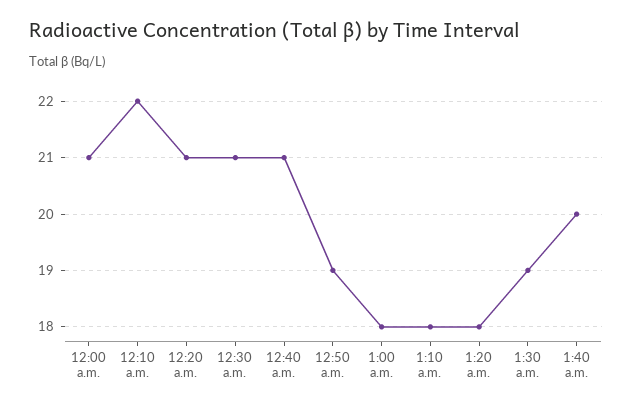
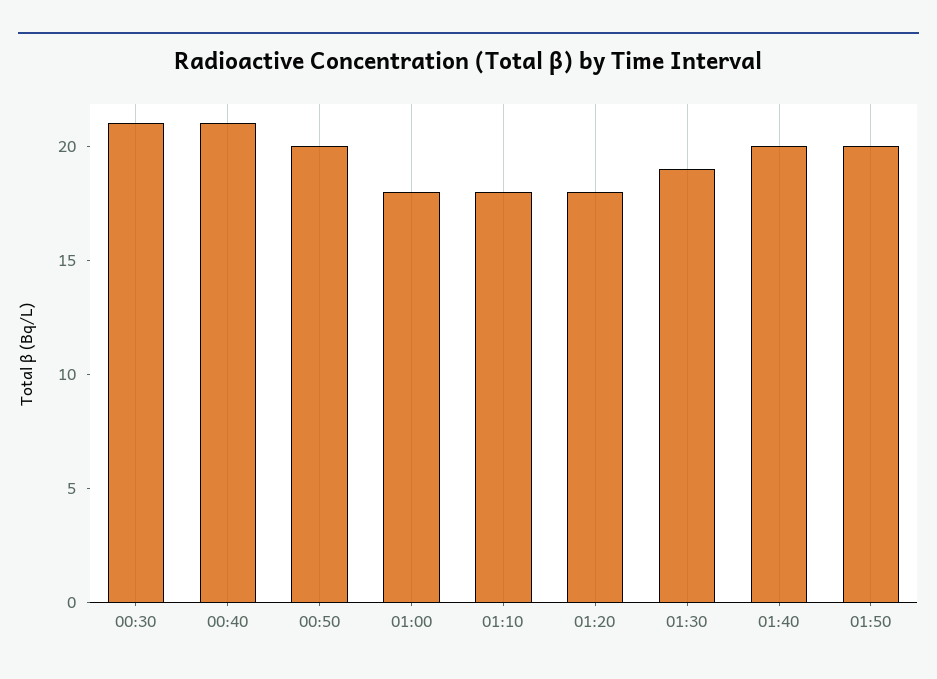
12:00 a.m.: 21 -> none
12:10 a.m.: 22 -> none
12:20 a.m.: 21 -> none
12:50 a.m.: 19 -> 20
01:50: none -> 20

